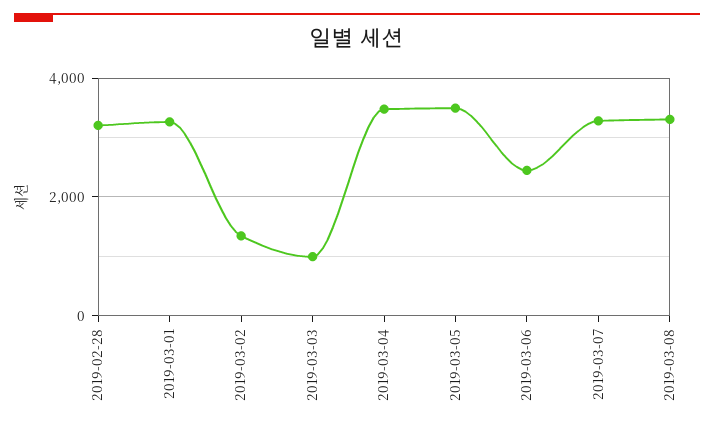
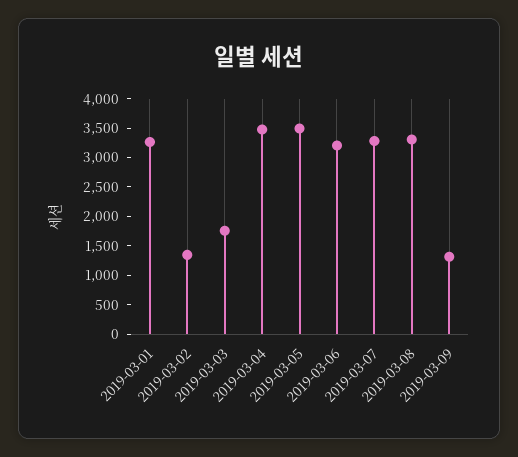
2019-02-28: 3200 -> none
2019-03-03: 1000 -> 1750
2019-03-06: 2400 -> 3250
2019-03-09: none -> 1250

